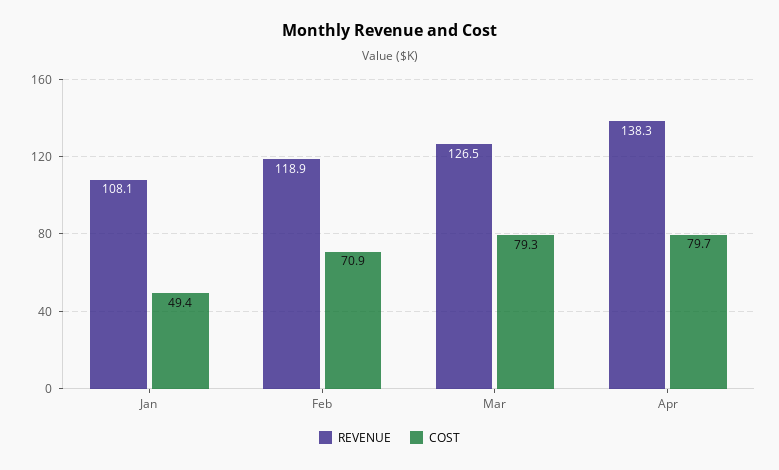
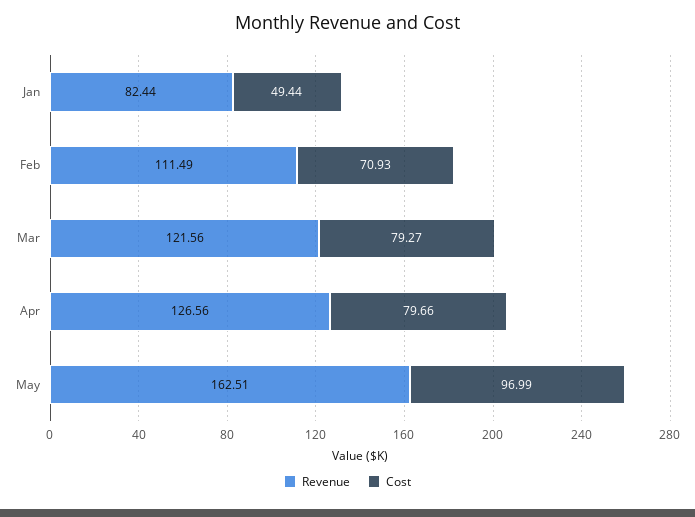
REVENUE, Jan: 108.1 -> 82.44
REVENUE, Feb: 118.9 -> 111.49
REVENUE, Mar: 126.5 -> 121.56
REVENUE, Apr: 138.3 -> 126.56
REVENUE, May: none -> 162.51
COST, May: none -> 96.99

